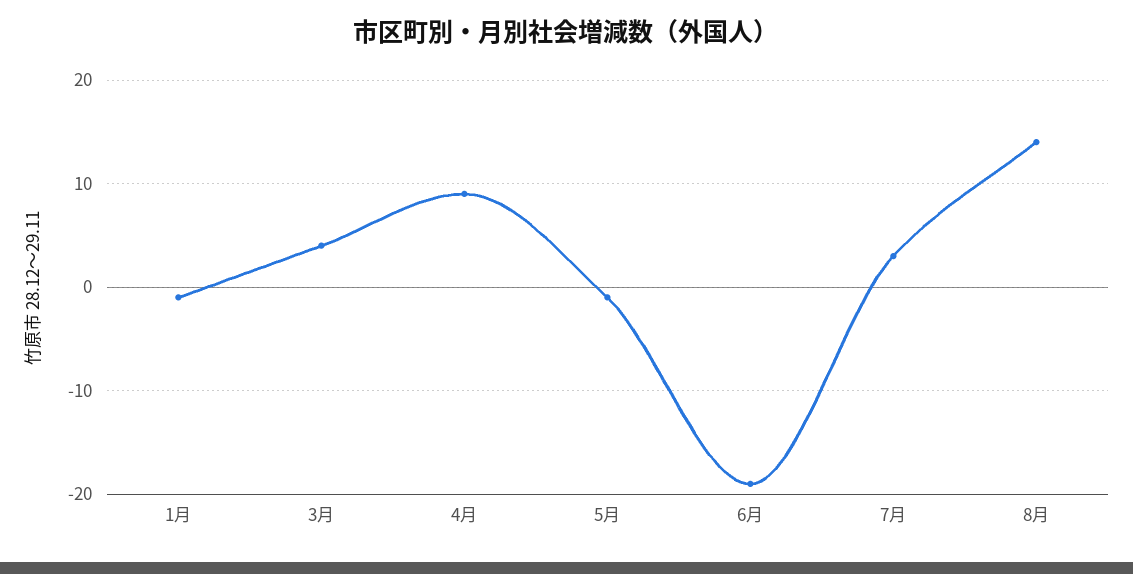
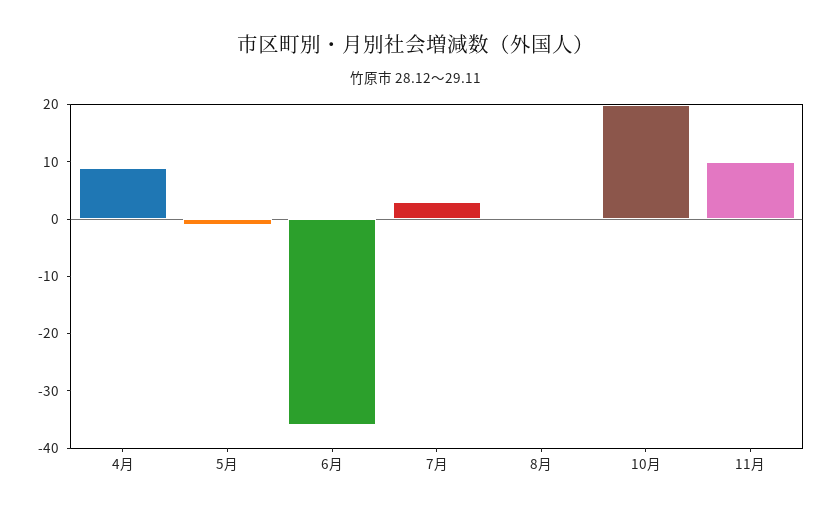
1月: -1 -> none
3月: 4 -> none
6月: -19 -> -35
8月: 14 -> 0
10月: none -> 20
11月: none -> 10

